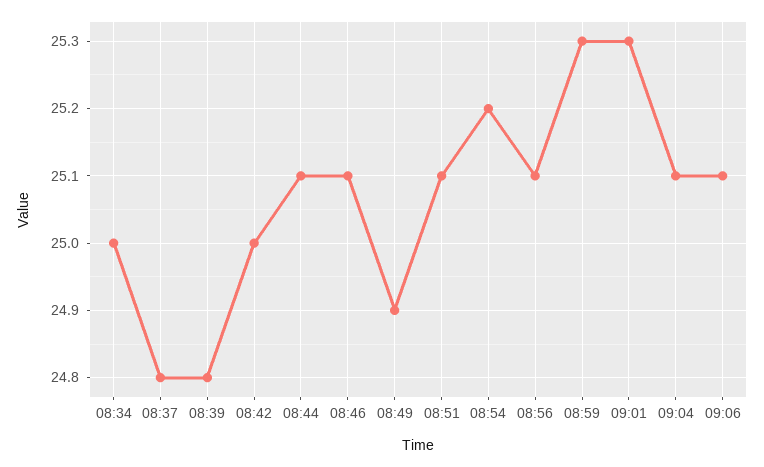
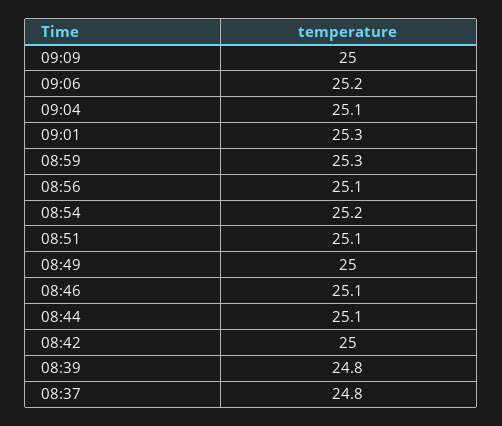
08:34: 25 -> none
08:49: 24.9 -> 25
09:06: 25.1 -> 25.2
09:09: none -> 25

